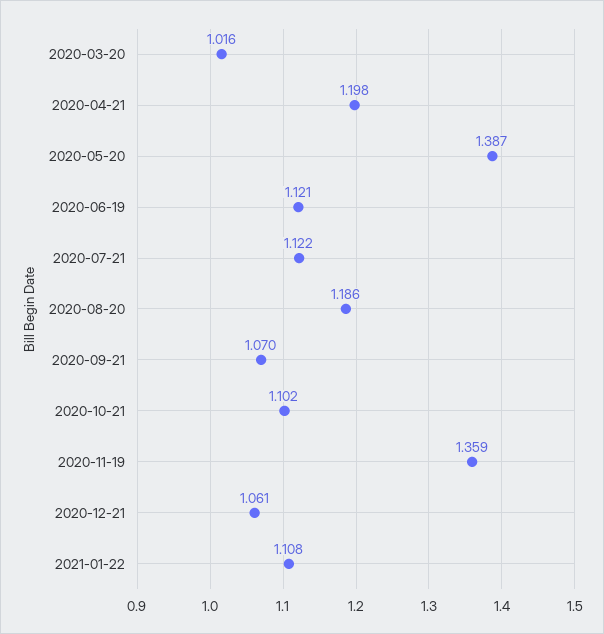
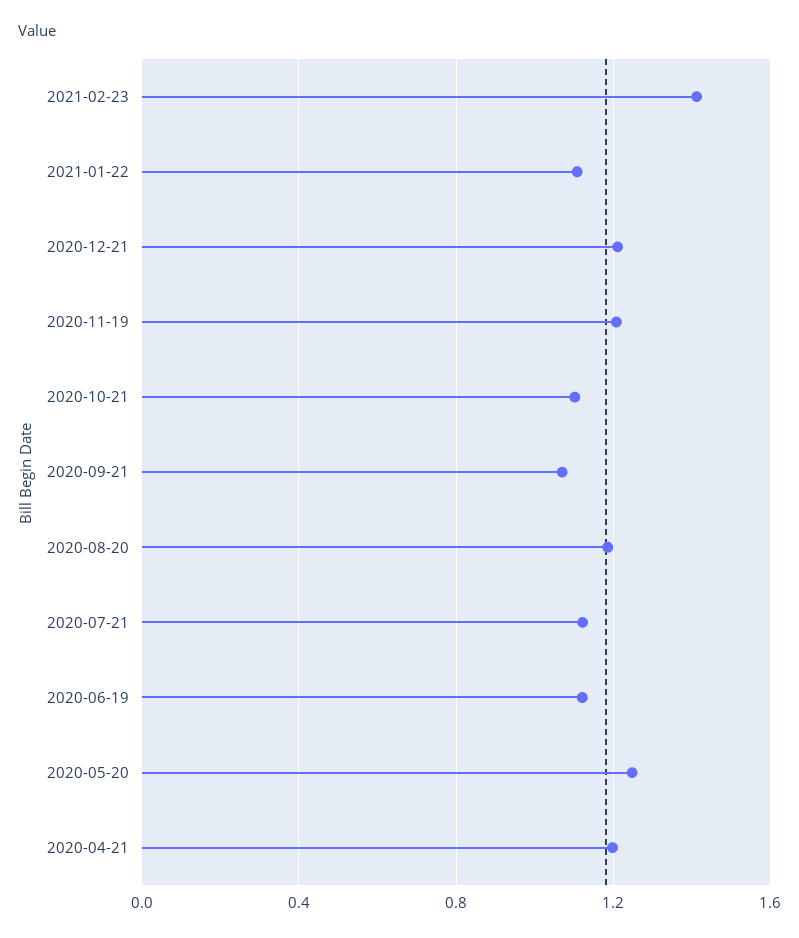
2020-03-20: 1.016 -> none
2020-05-20: 1.387 -> 1.25
2020-11-19: 1.359 -> 1.2
2020-12-21: 1.061 -> 1.2
2021-02-23: none -> 1.4

